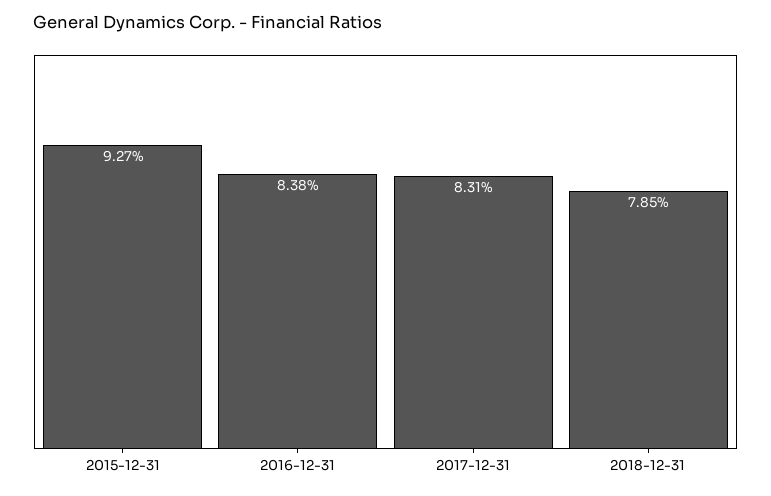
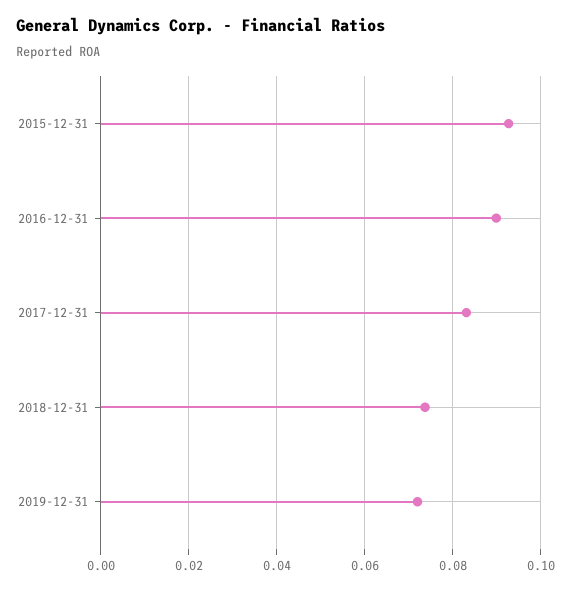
2016-12-31: 0.0838 -> 0.09
2018-12-31: 0.0785 -> 0.074
2019-12-31: none -> 0.072

